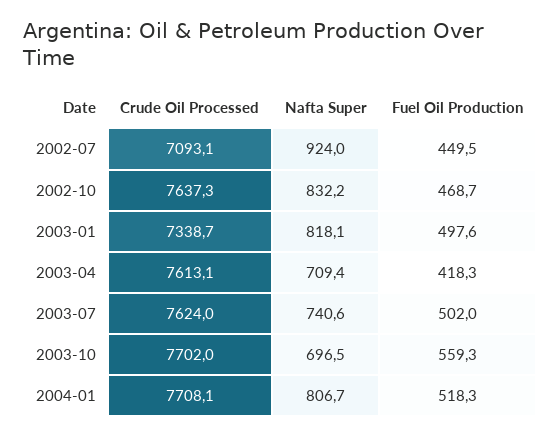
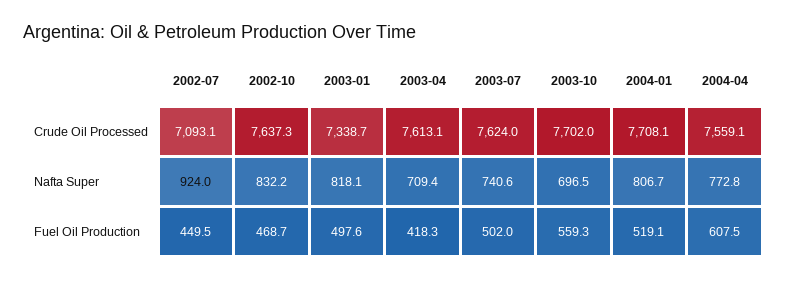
Fuel Oil Production, 2004-01: 518.3 -> 519.1
Crude Oil Processed, 2004-04: none -> 7559.1
Nafta Super, 2004-04: none -> 772.8
Fuel Oil Production, 2004-04: none -> 607.5

